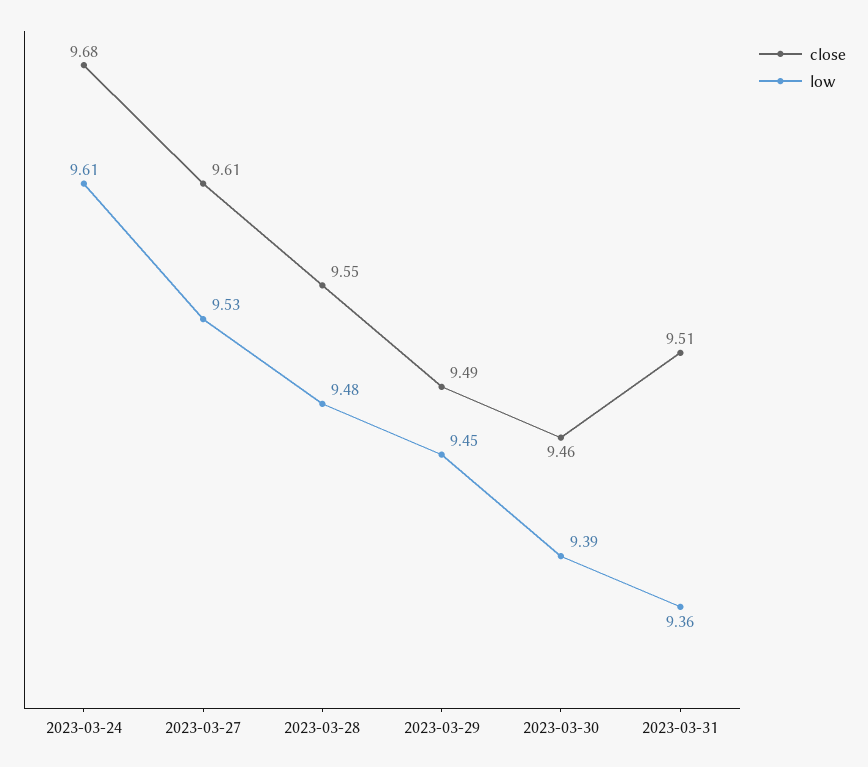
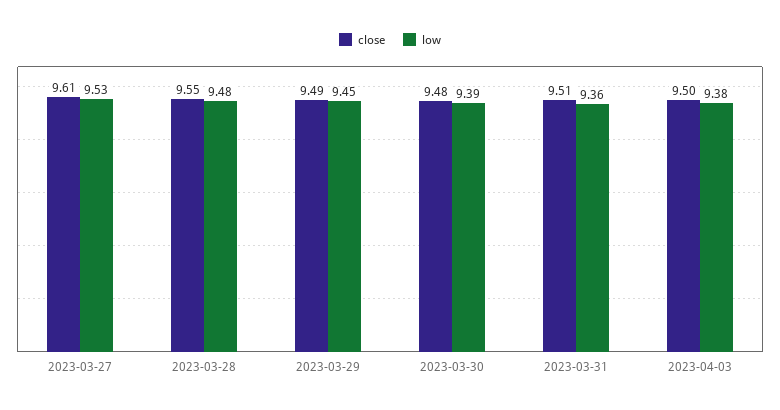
close, 2023-03-24: 9.68 -> none
low, 2023-03-24: 9.61 -> none
close, 2023-03-30: 9.46 -> 9.48
close, 2023-04-03: none -> 9.5
low, 2023-04-03: none -> 9.38

